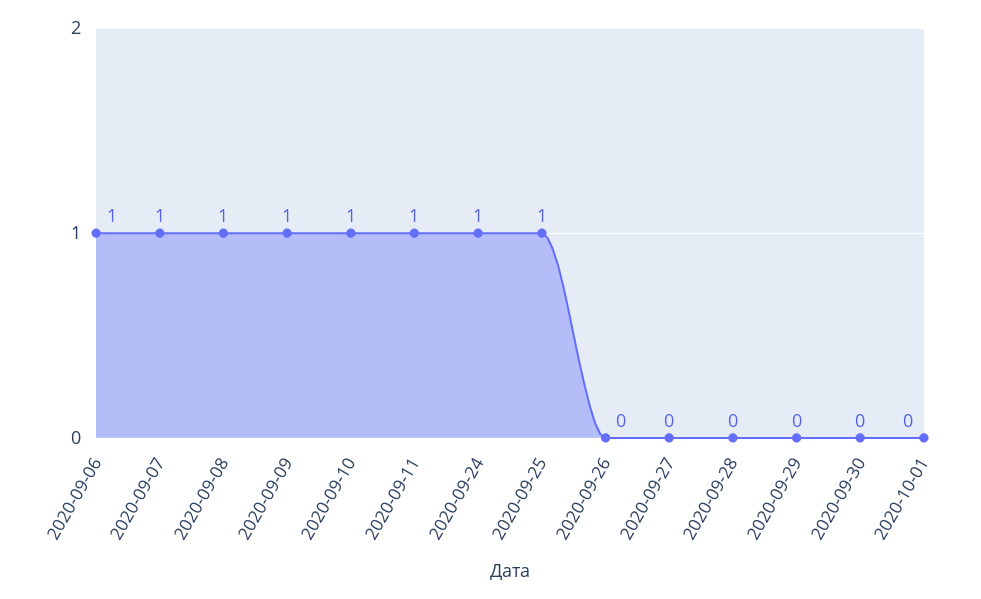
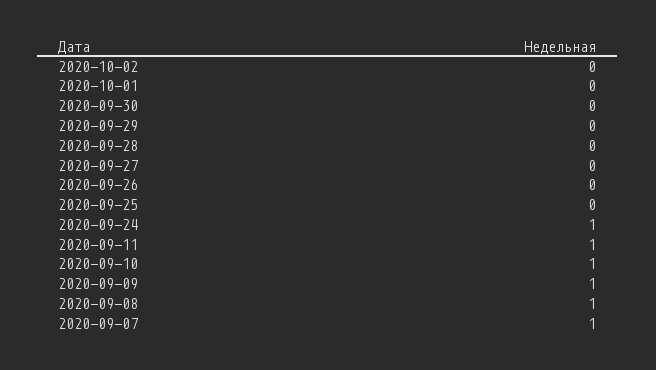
2020-09-06: 1 -> none
2020-09-25: 1 -> 0
2020-10-02: none -> 0

